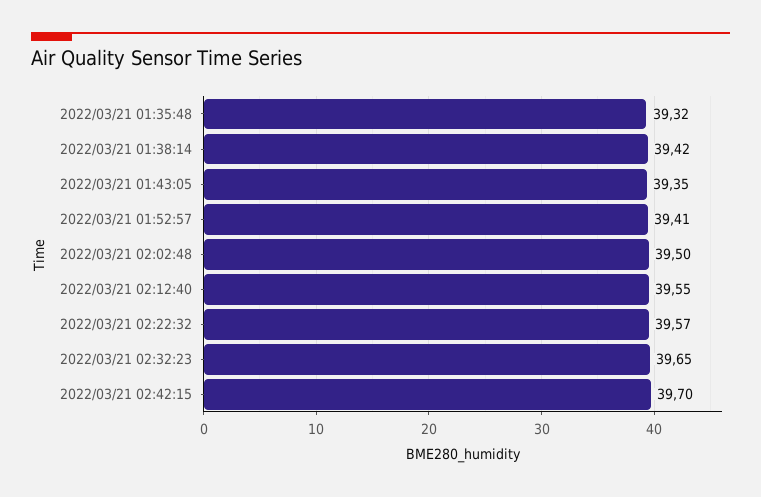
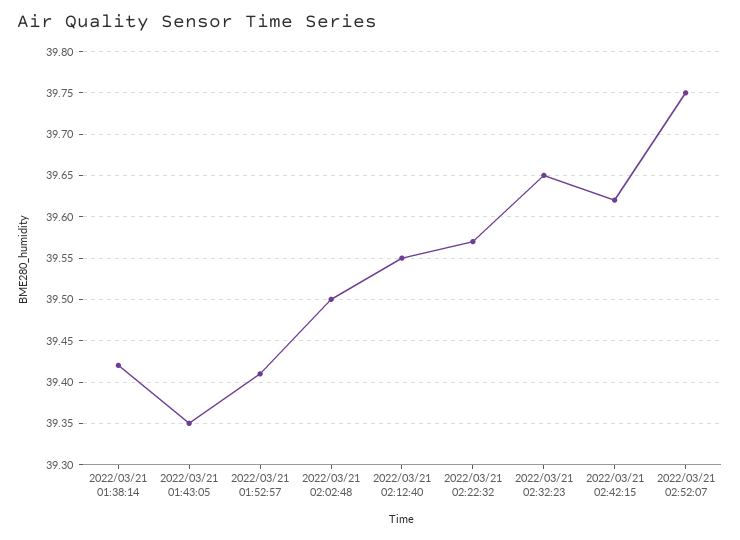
2022/03/21 01:35:48: 39.32 -> none
2022/03/21 02:42:15: 39.7 -> 39.62
2022/03/21 02:52:07: none -> 39.75

